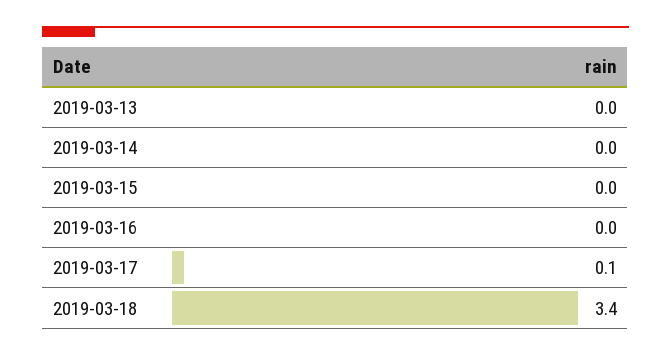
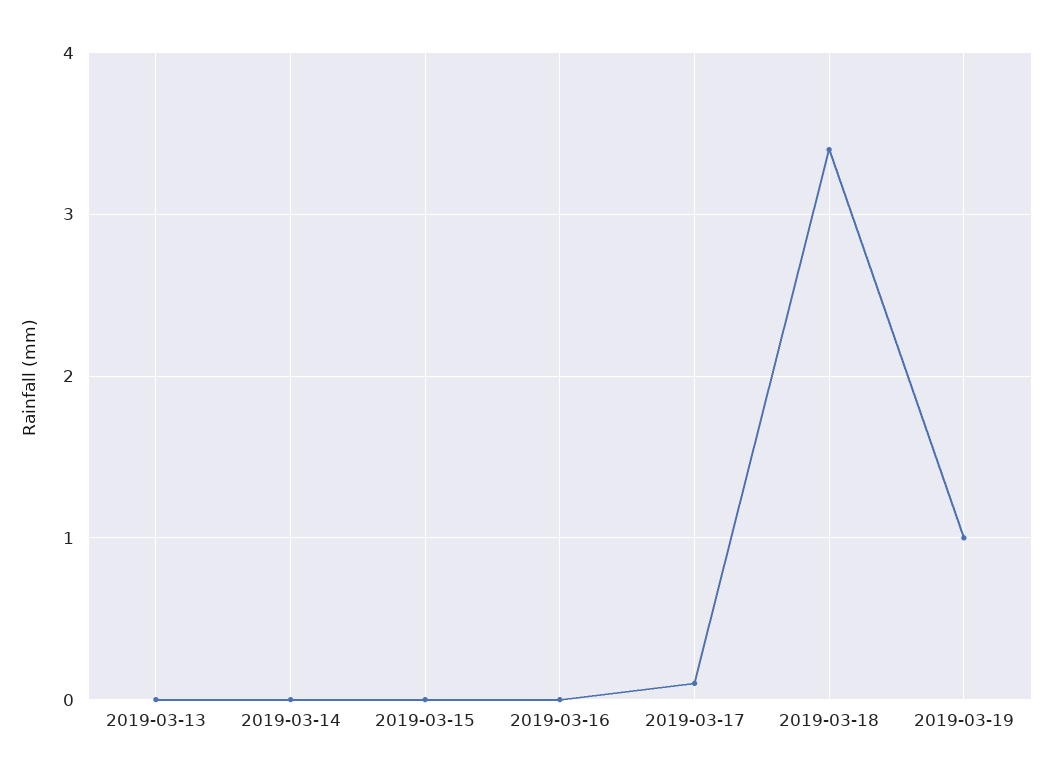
2019-03-19: none -> 1

